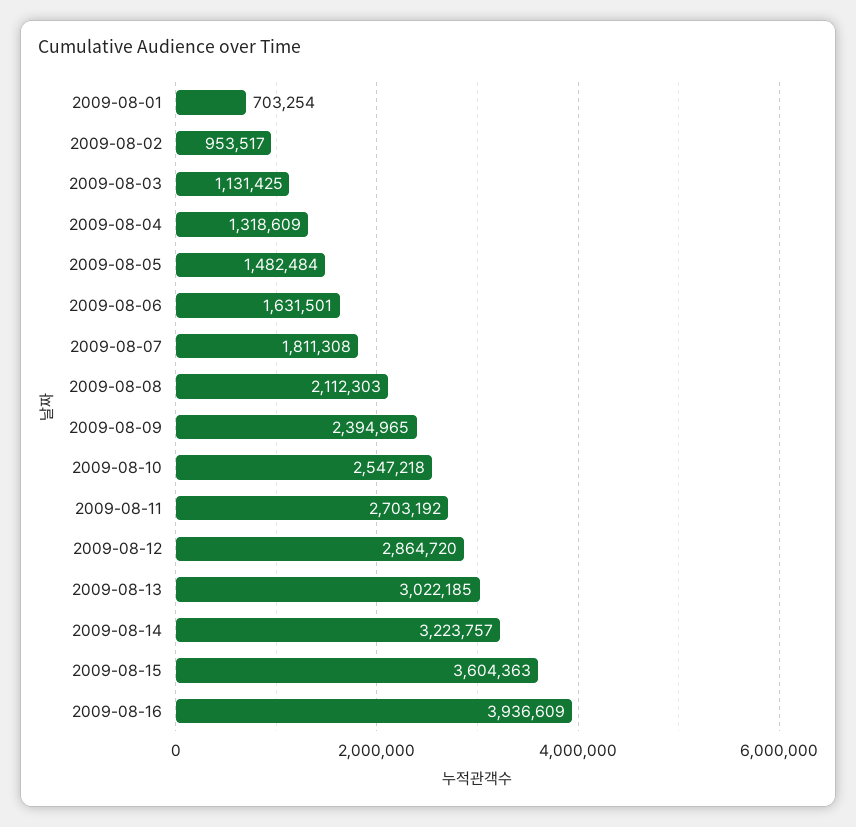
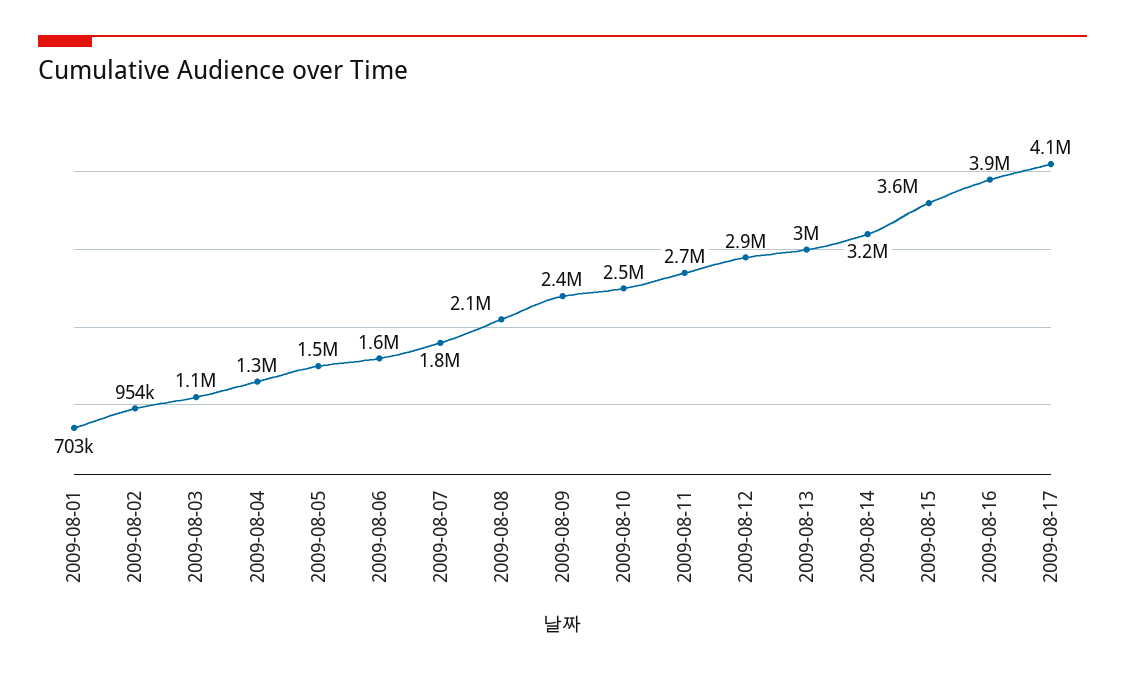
2009-08-17: none -> 4100000

